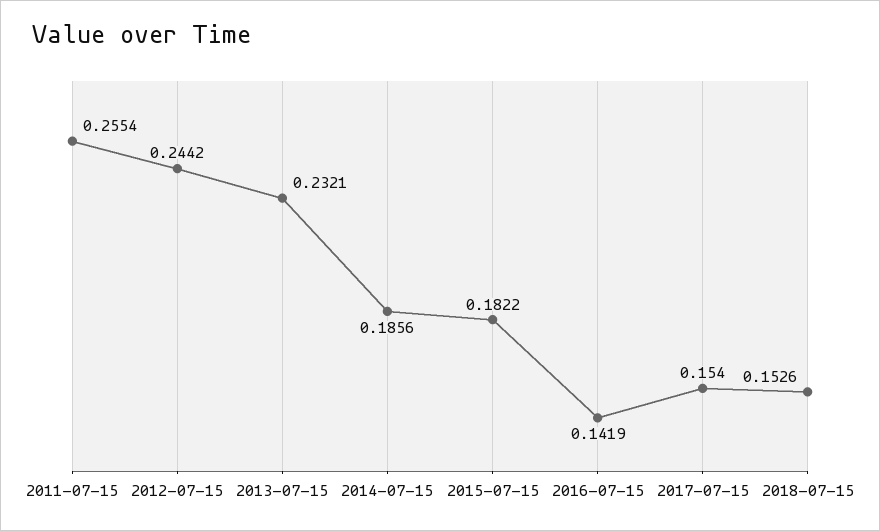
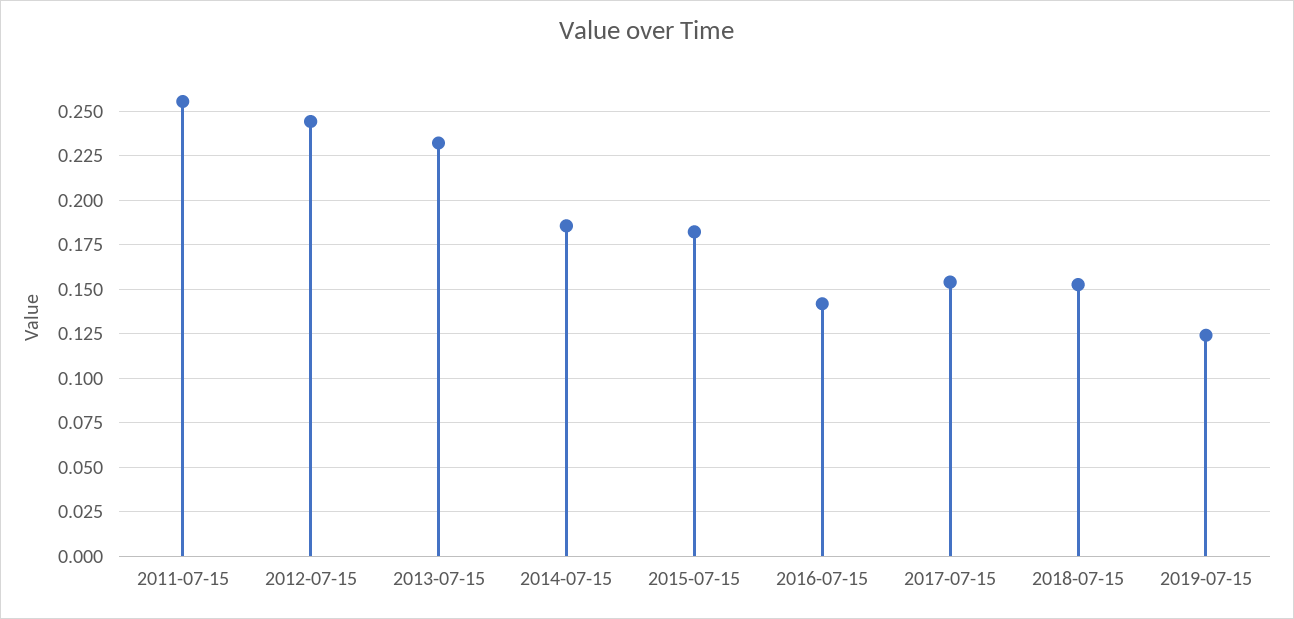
2019-07-15: none -> 0.125

